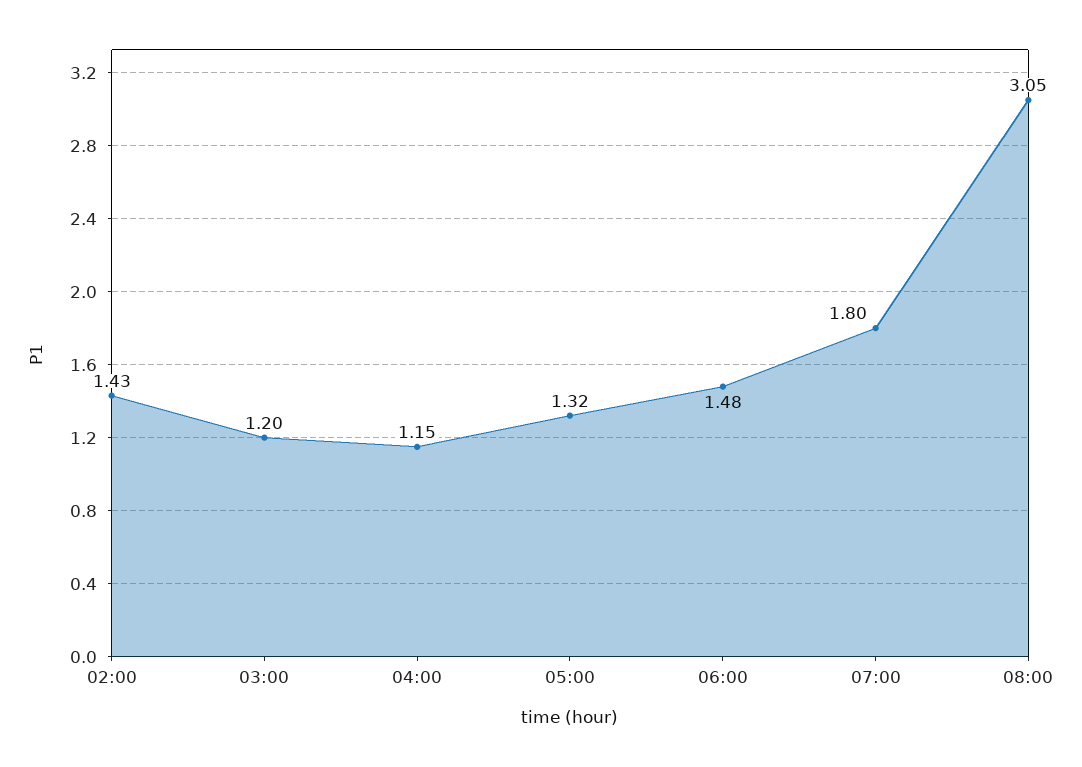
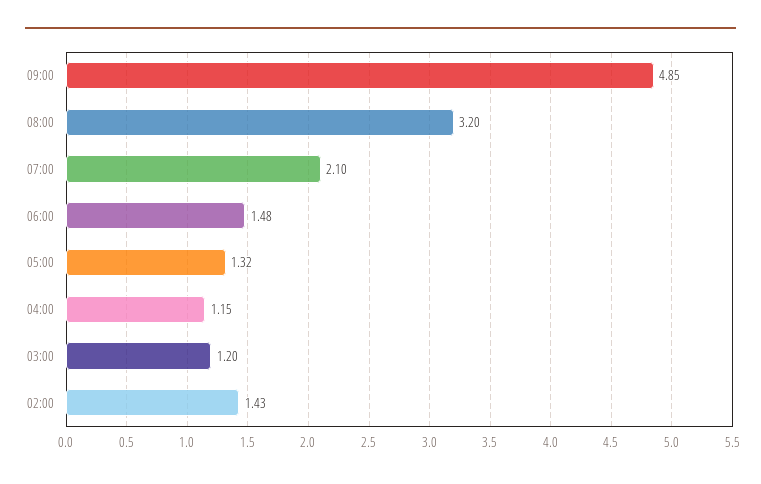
07:00: 1.8 -> 2.1
08:00: 3.05 -> 3.2
09:00: none -> 4.85

